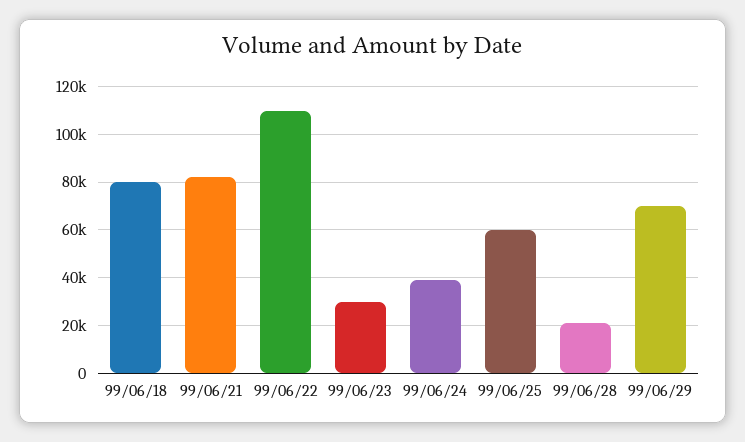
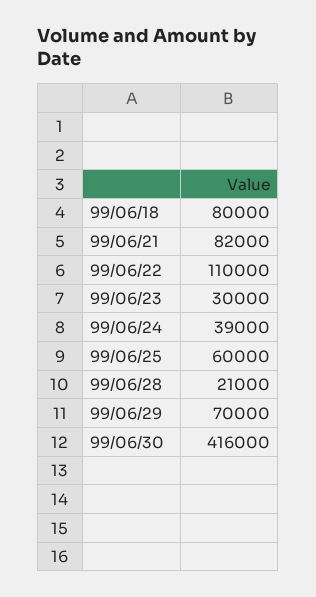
99/06/30: none -> 416000

